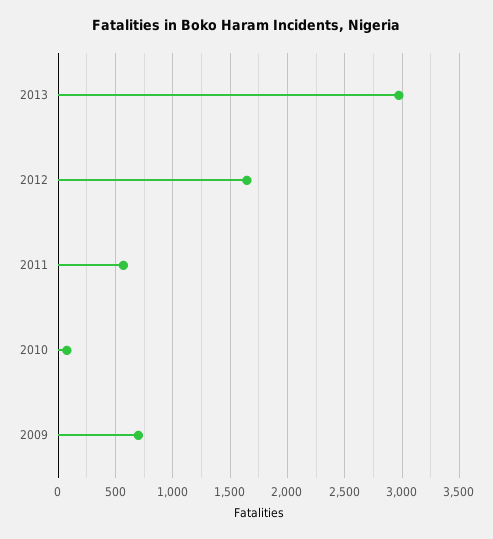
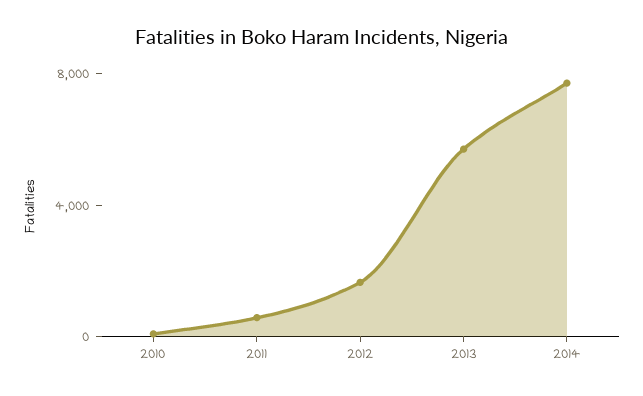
2013: 3000 -> 6000
2009: 700 -> none
2014: none -> 8000

